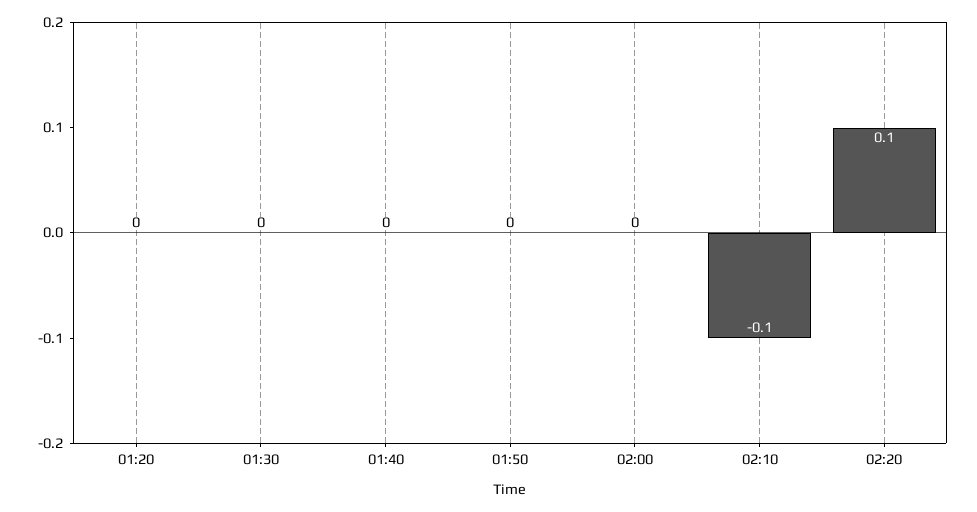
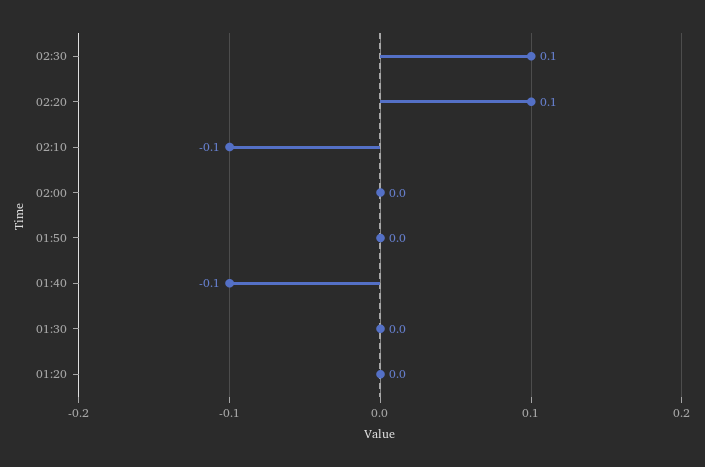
01:40: 0 -> -0.1
02:30: none -> 0.1

